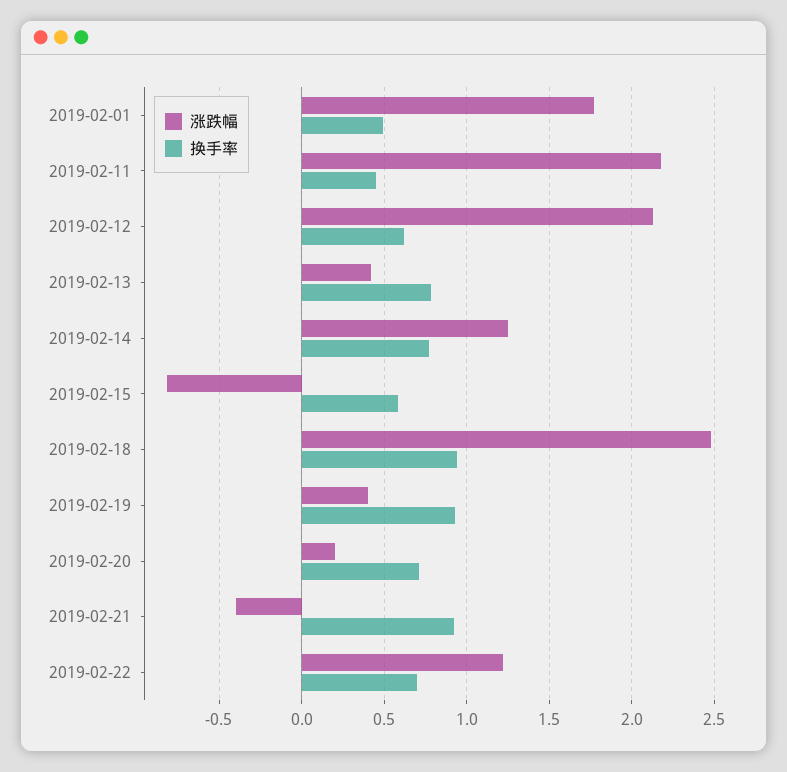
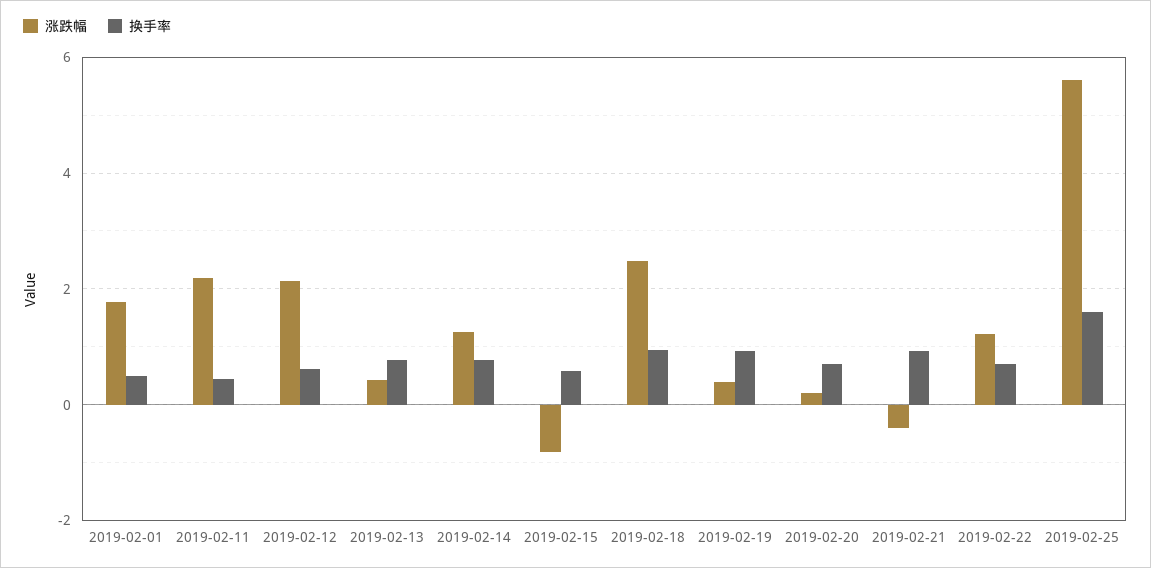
涨跌幅, 2019-02-25: none -> 5.6
换手率, 2019-02-25: none -> 1.6

